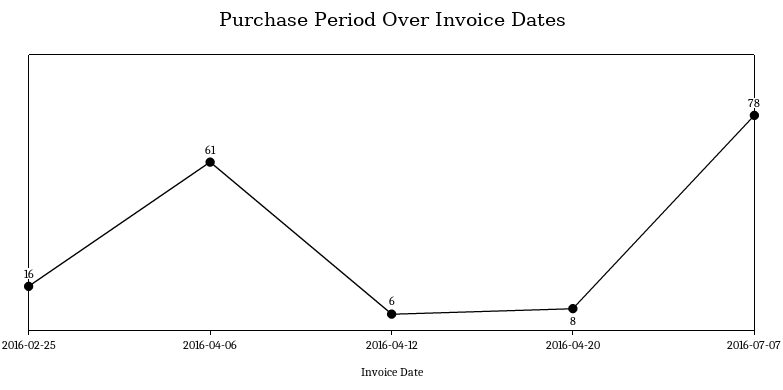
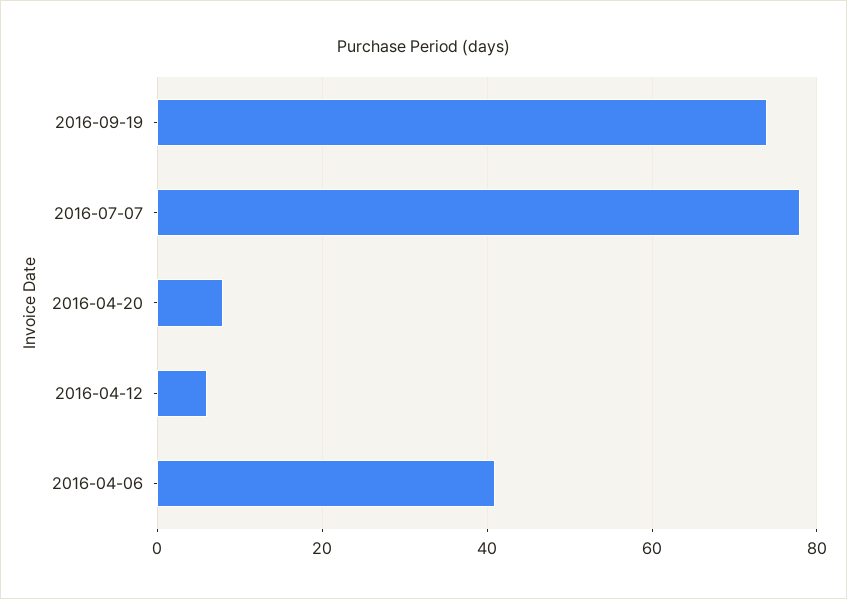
2016-02-25: 16 -> none
2016-04-06: 61 -> 40
2016-09-19: none -> 75

